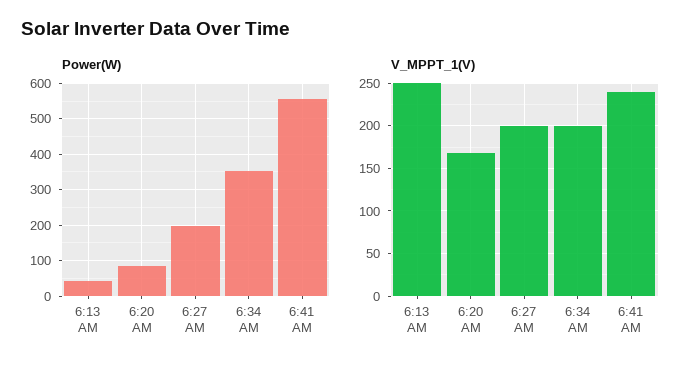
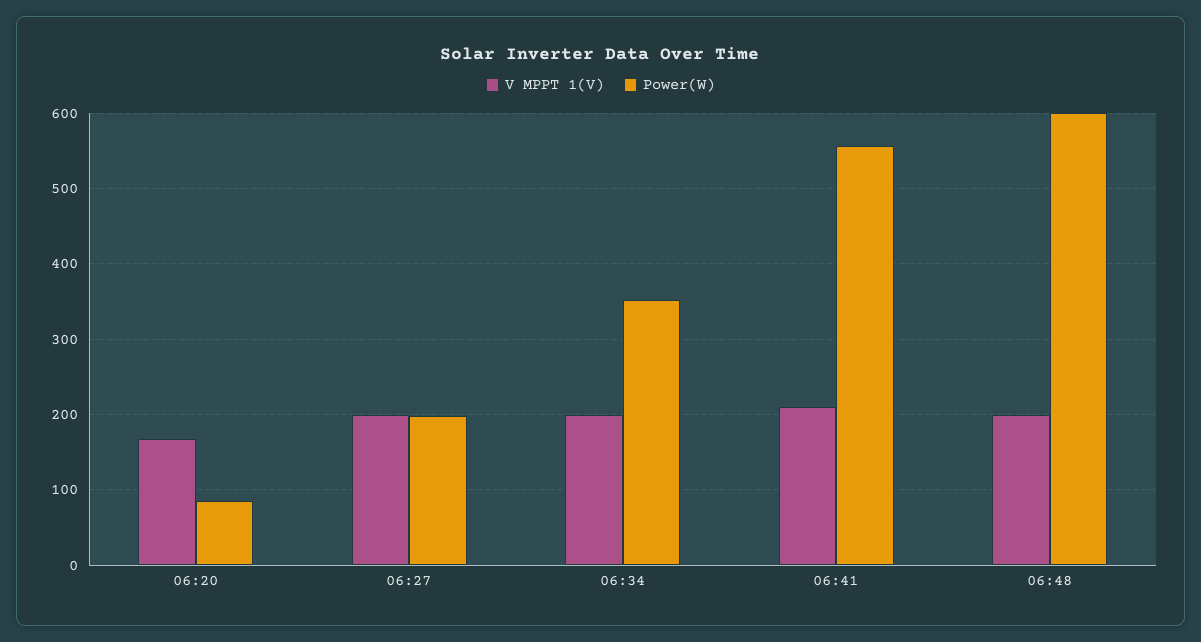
Power(W), 6:13 AM: 40 -> none
V_MPPT_1(V), 6:13 AM: 250 -> none
V_MPPT_1(V), 6:41 AM: 240 -> 210
V_MPPT_1(V), 06:48: none -> 200
Power(W), 06:48: none -> 600

